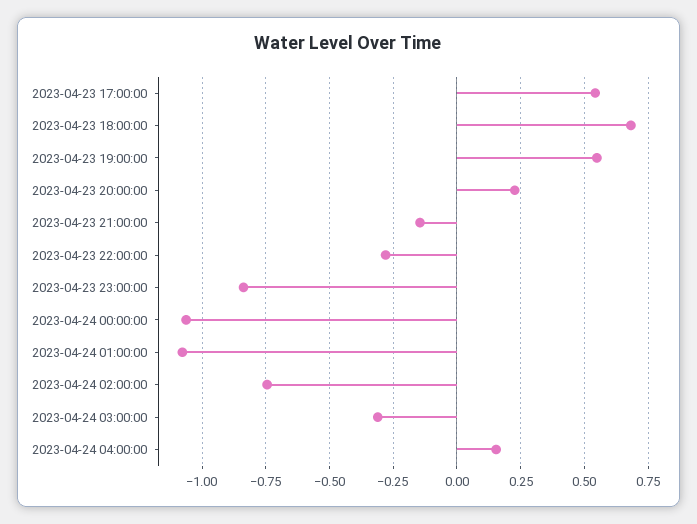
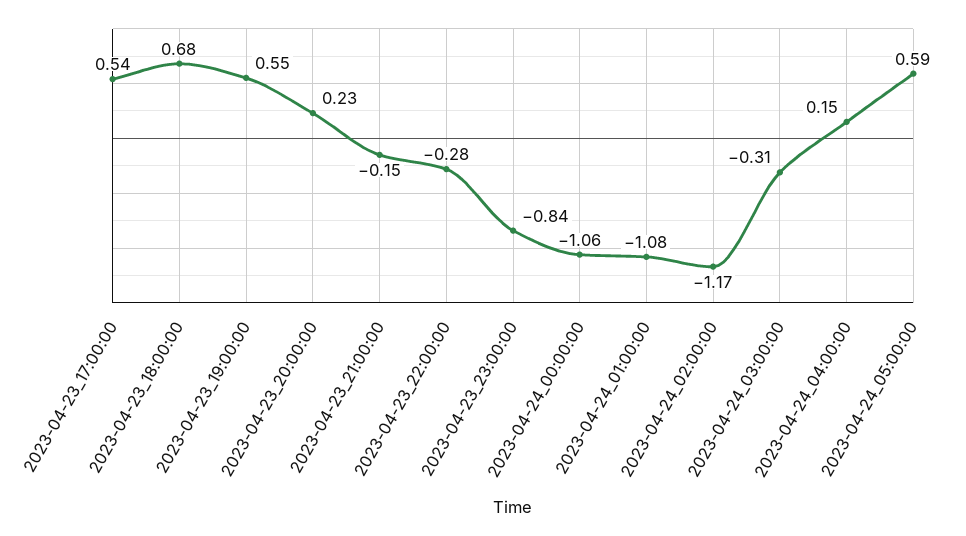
2023-04-24 02:00:00: -0.75 -> -1.17
2023-04-24_05:00:00: none -> 0.59

